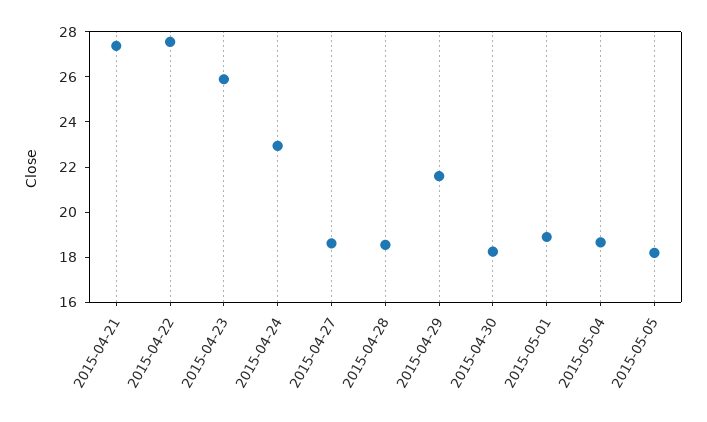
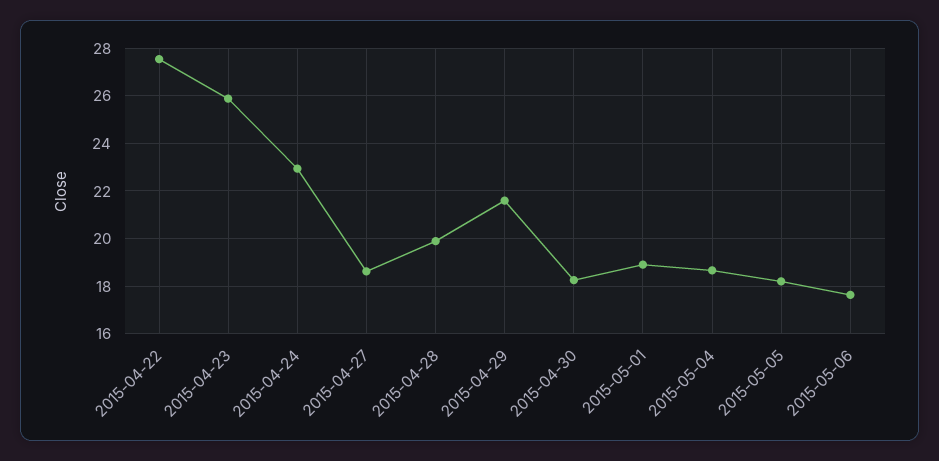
2015-04-21: 27.5 -> none
2015-04-28: 18.5 -> 20
2015-05-06: none -> 17.5

